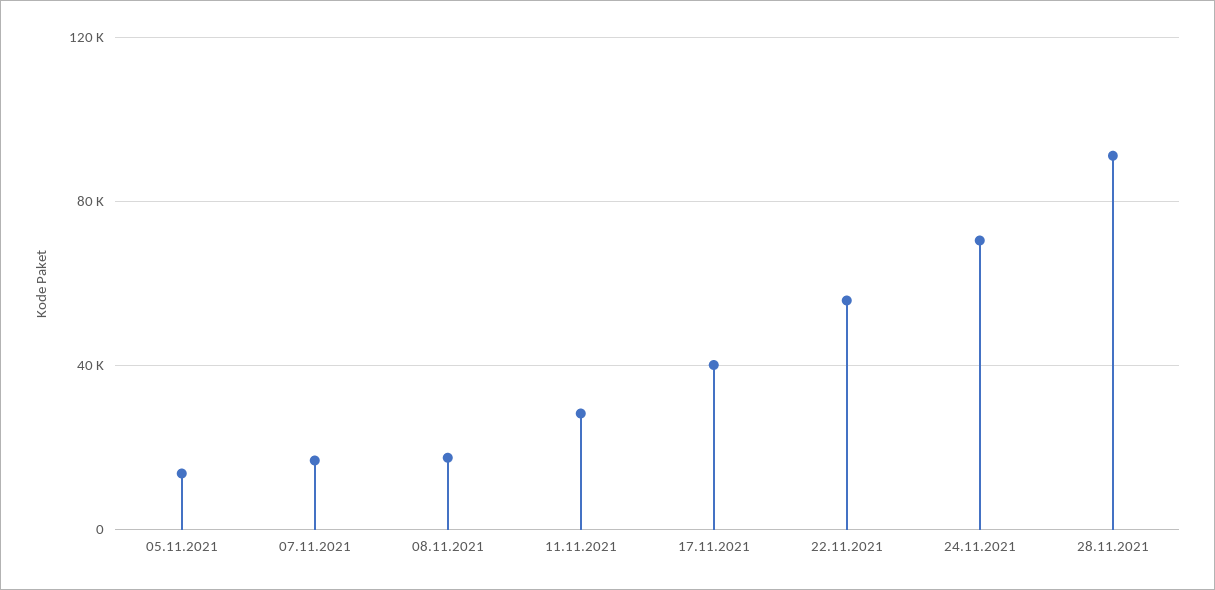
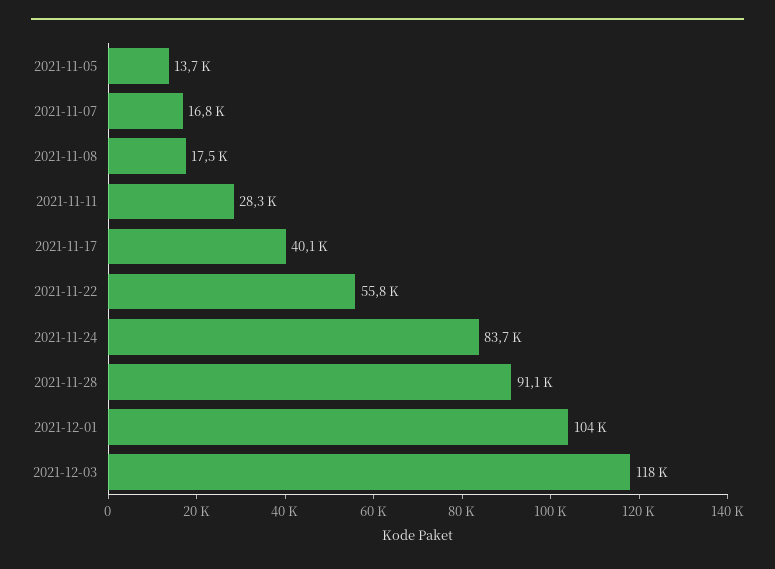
24.11.2021: 70000 -> 83700
2021-12-01: none -> 104000
2021-12-03: none -> 118000

